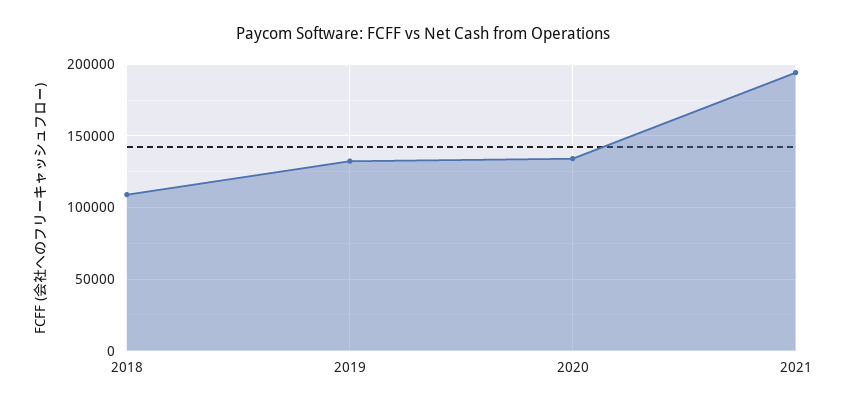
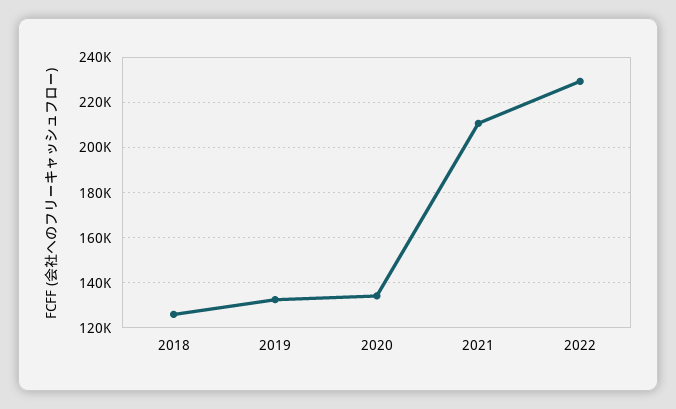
2018: 110000 -> 125000
2021: 195000 -> 210000
2022: none -> 230000

